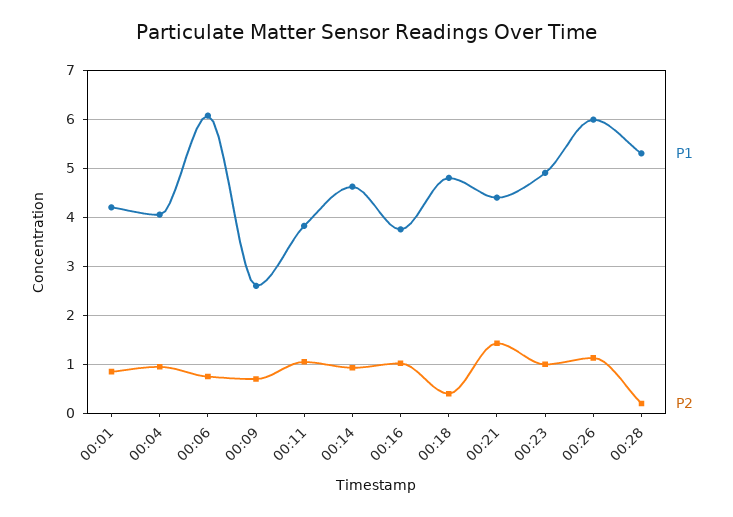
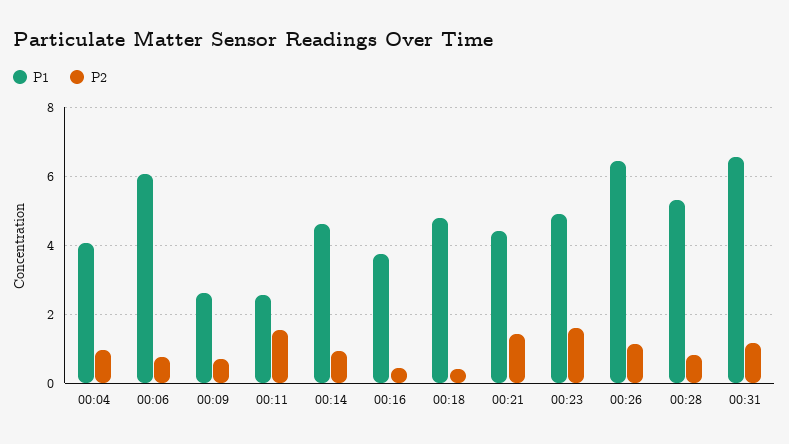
P1, 00:01: 4.2 -> none
P2, 00:01: 0.8 -> none
P1, 00:11: 3.8 -> 2.6
P2, 00:11: 1 -> 1.6
P2, 00:16: 1 -> 0.4
P2, 00:23: 1 -> 1.6
P1, 00:26: 6 -> 6.4
P2, 00:28: 0.2 -> 0.8
P1, 00:31: none -> 6.6
P2, 00:31: none -> 1.2

